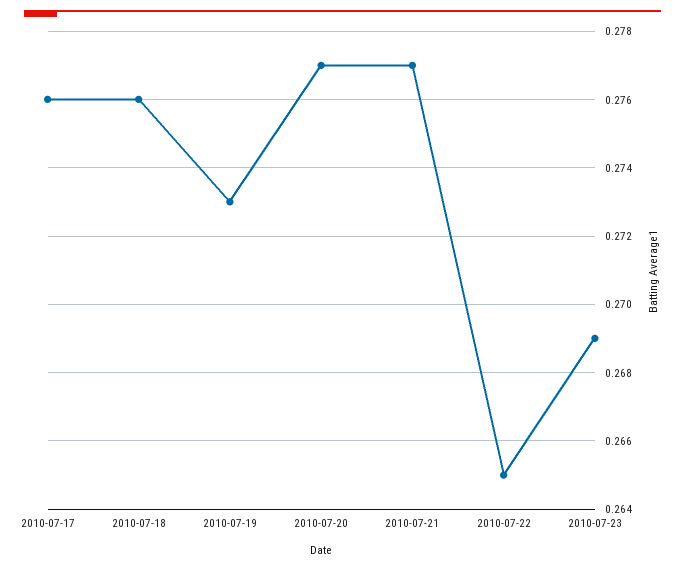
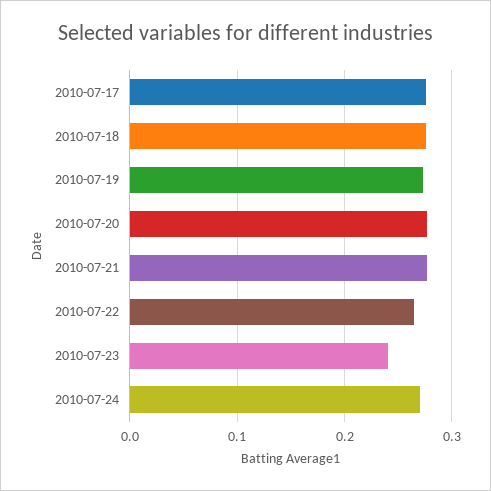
2010-07-23: 0.269 -> 0.24
2010-07-24: none -> 0.27

